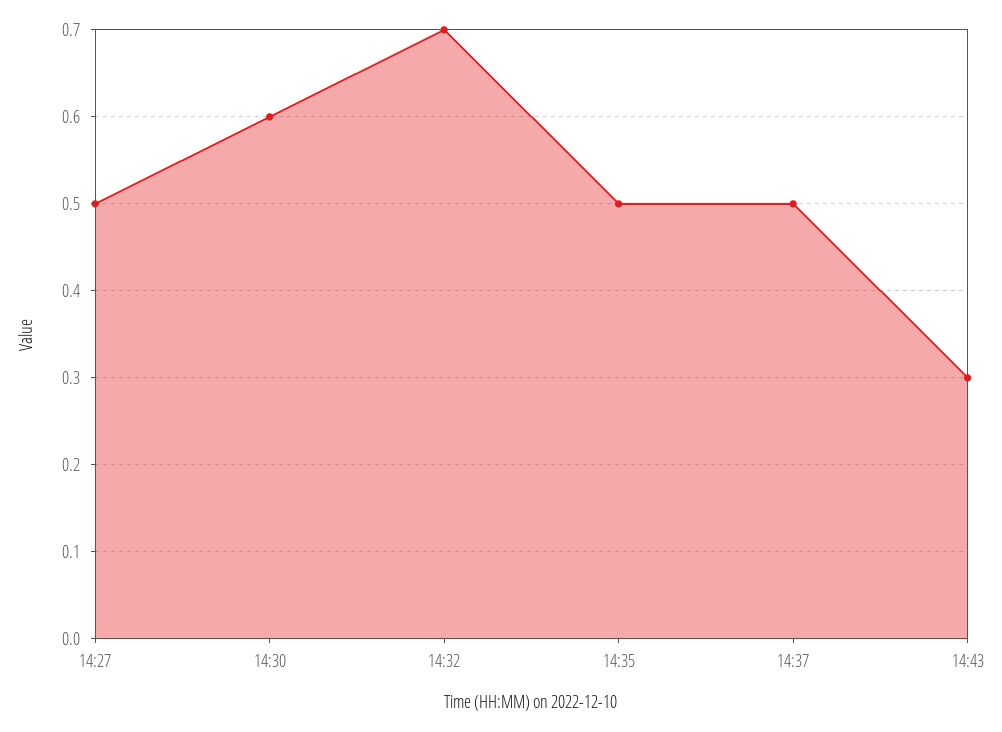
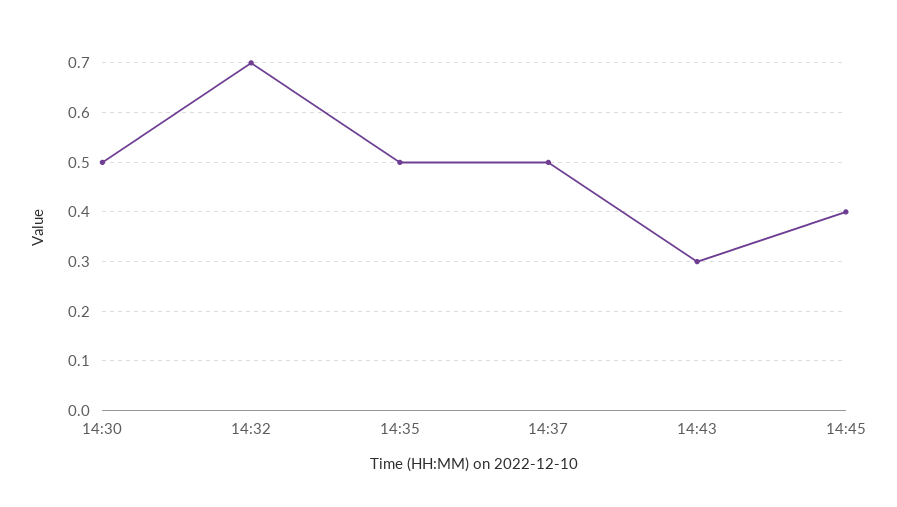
14:27: 0.5 -> none
14:30: 0.6 -> 0.5
14:45: none -> 0.4

